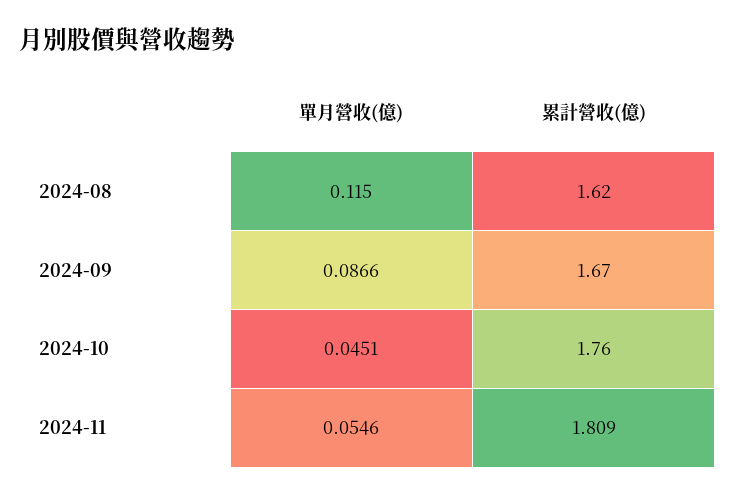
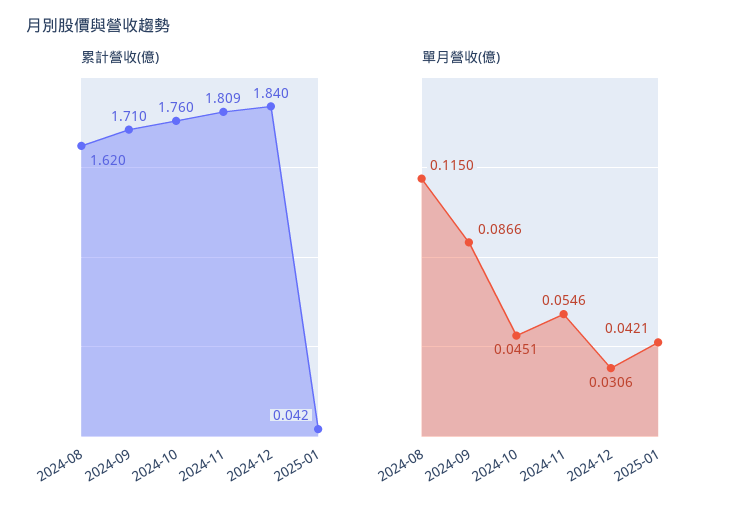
累計營收(億), 2024-09: 1.67 -> 1.71
累計營收(億), 2024-12: none -> 1.84
累計營收(億), 2025-01: none -> 0.042
單月營收(億), 2024-12: none -> 0.0306
單月營收(億), 2025-01: none -> 0.0421

